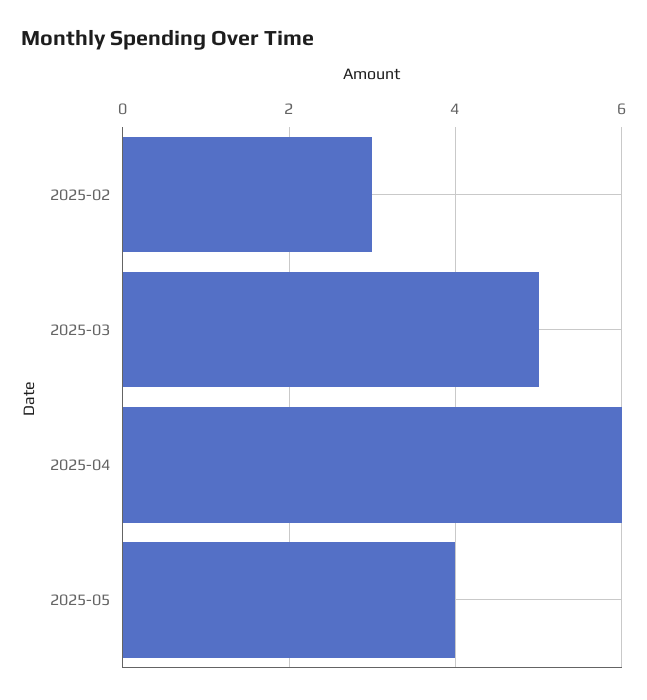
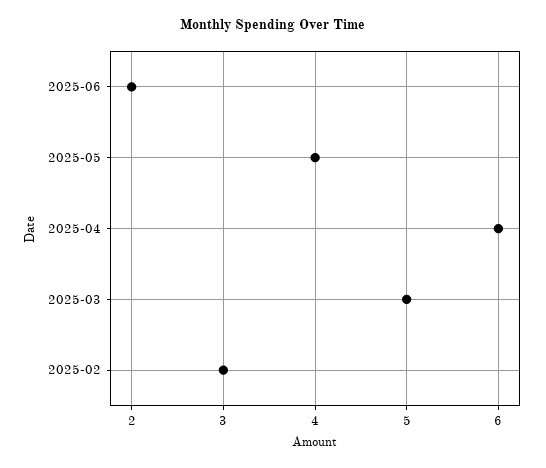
2025-06: none -> 2

